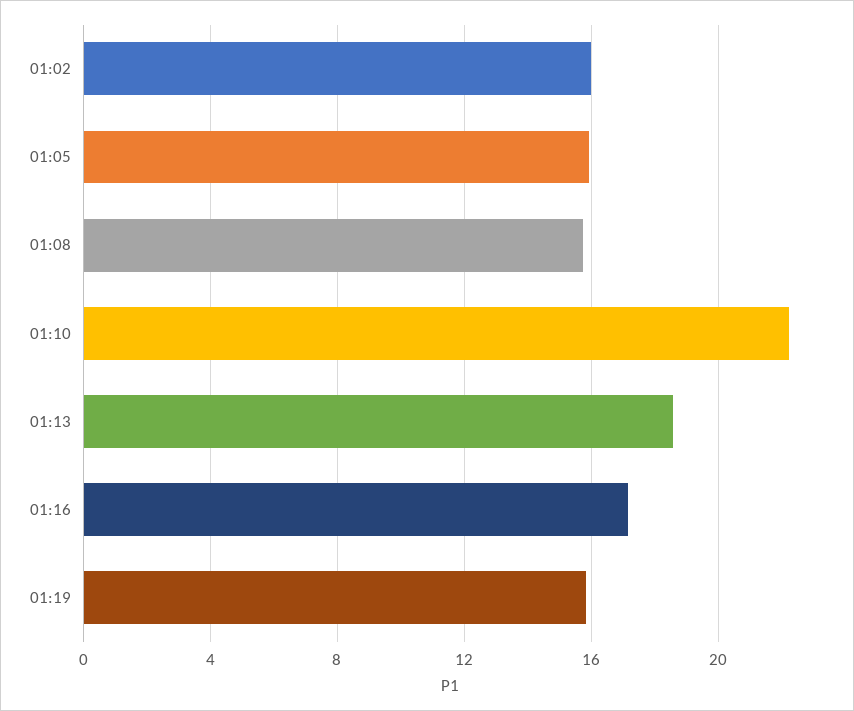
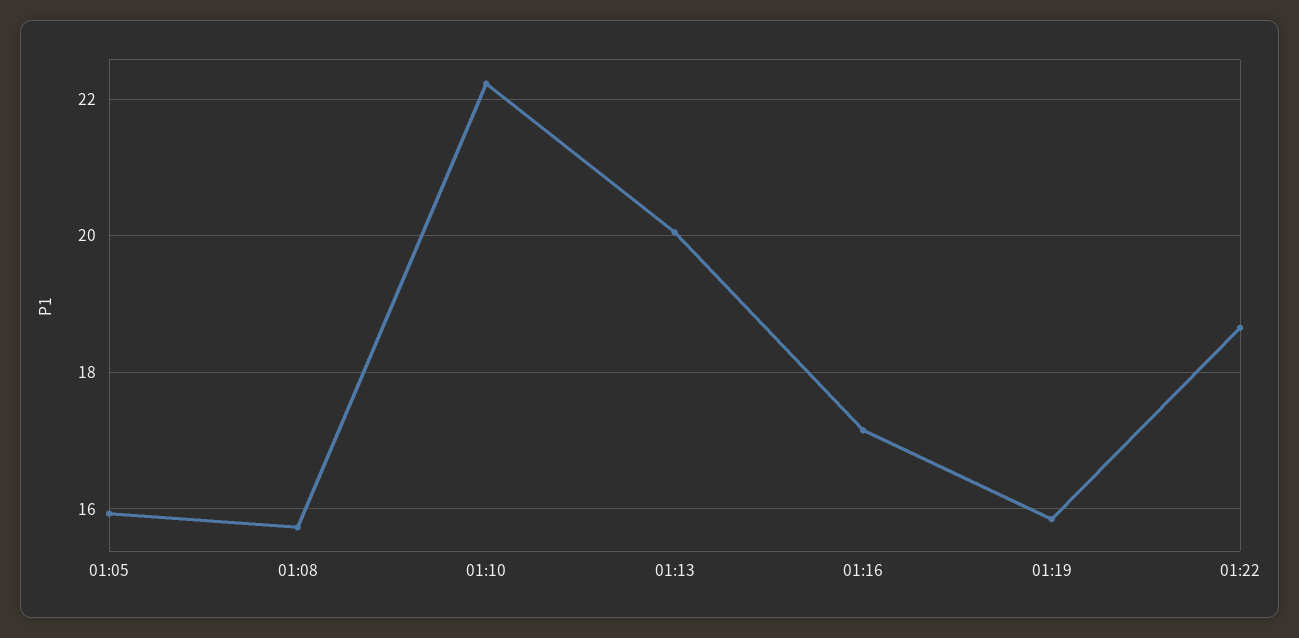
01:02: 16 -> none
01:13: 18.5 -> 20
01:22: none -> 18.6

